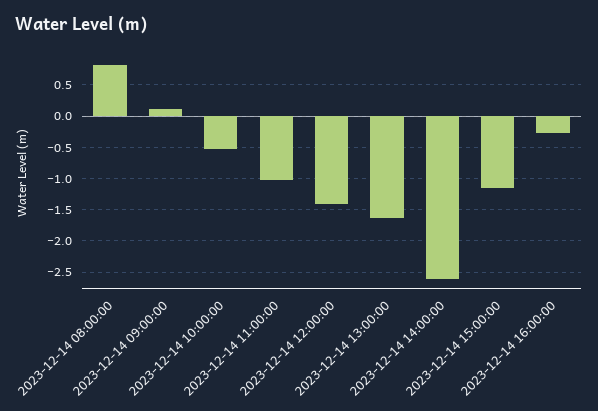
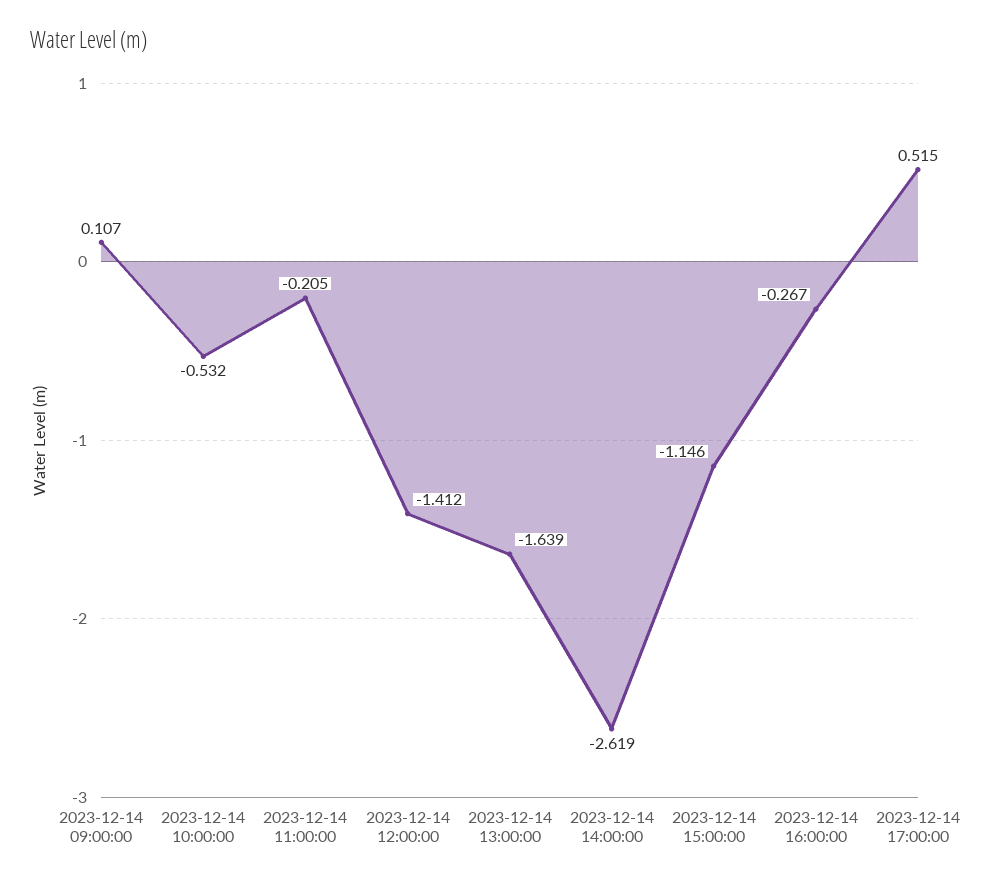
2023-12-14 08:00:00: 0.8 -> none
2023-12-14 11:00:00: -1 -> -0.205
2023-12-14 17:00:00: none -> 0.515

